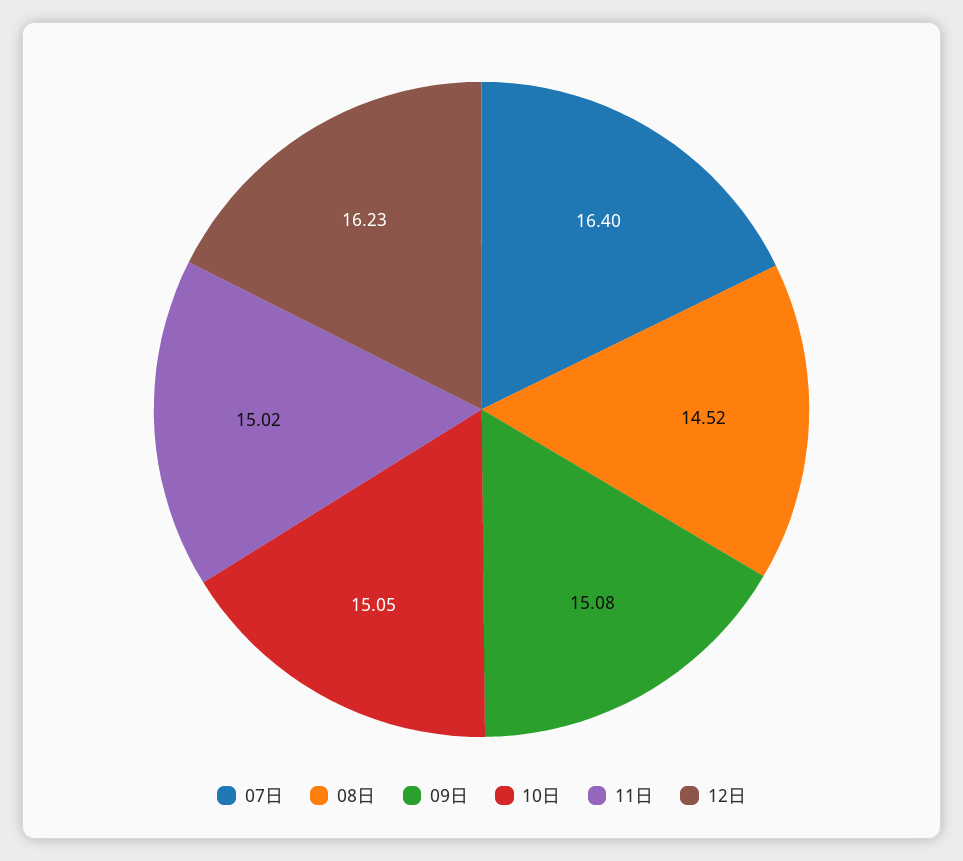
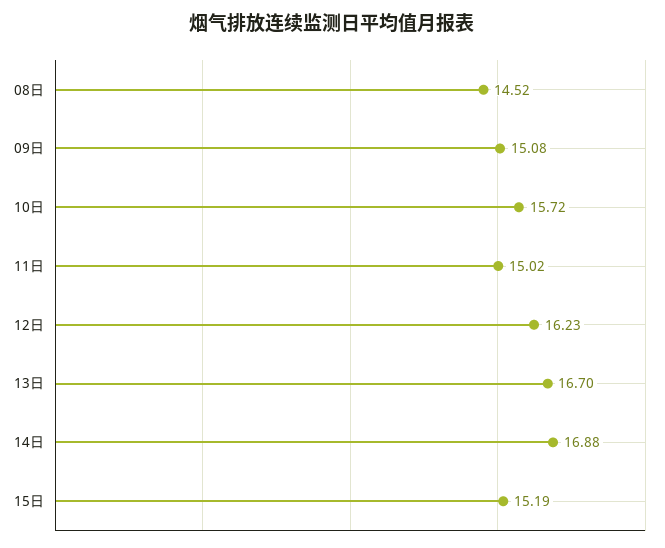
07日: 16.4 -> none
10日: 15.05 -> 15.72
13日: none -> 16.7
14日: none -> 16.88
15日: none -> 15.19

